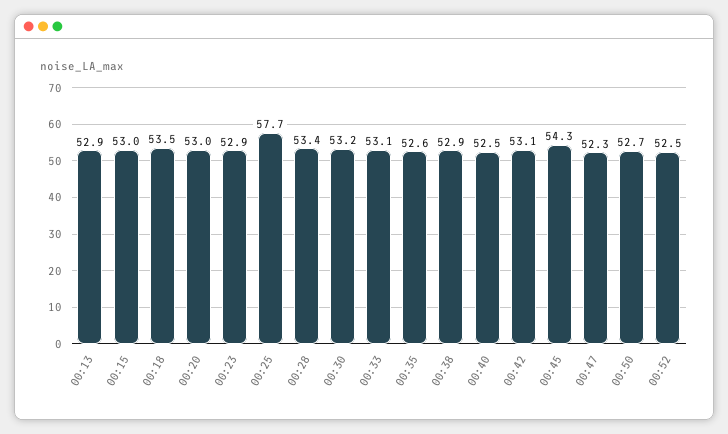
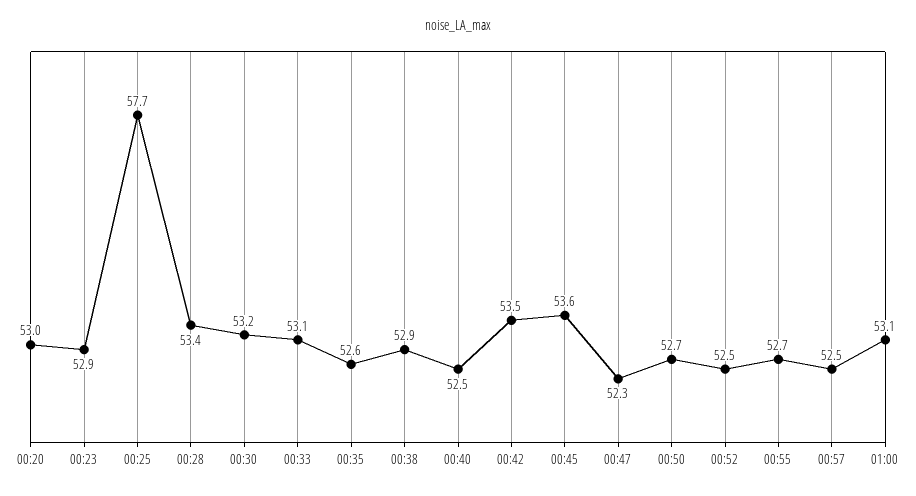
00:13: 52.9 -> none
00:15: 53 -> none
00:18: 53.5 -> none
00:42: 53.1 -> 53.5
00:45: 54.3 -> 53.6
00:55: none -> 52.7
00:57: none -> 52.5
01:00: none -> 53.1

